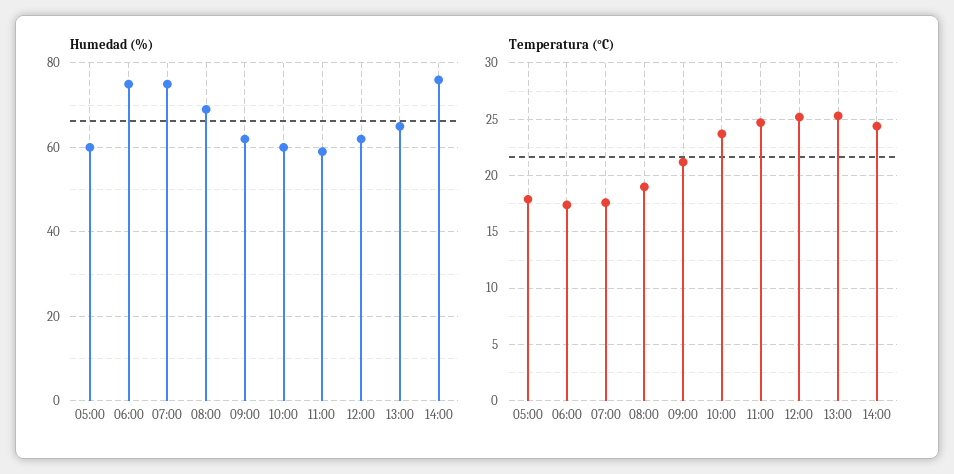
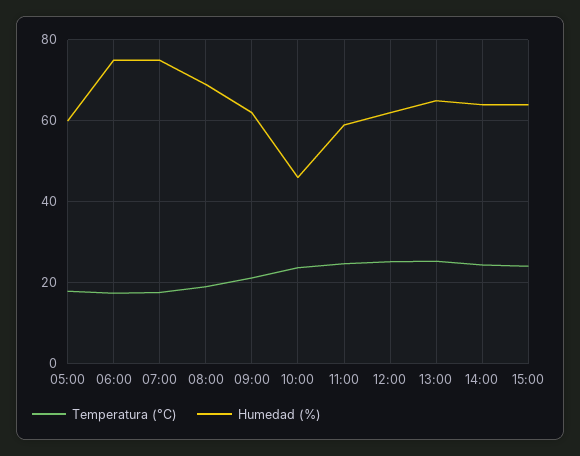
Humedad (%), 10:00: 60 -> 46
Humedad (%), 14:00: 75 -> 64
Temperatura (°C), 15:00: none -> 24
Humedad (%), 15:00: none -> 64

